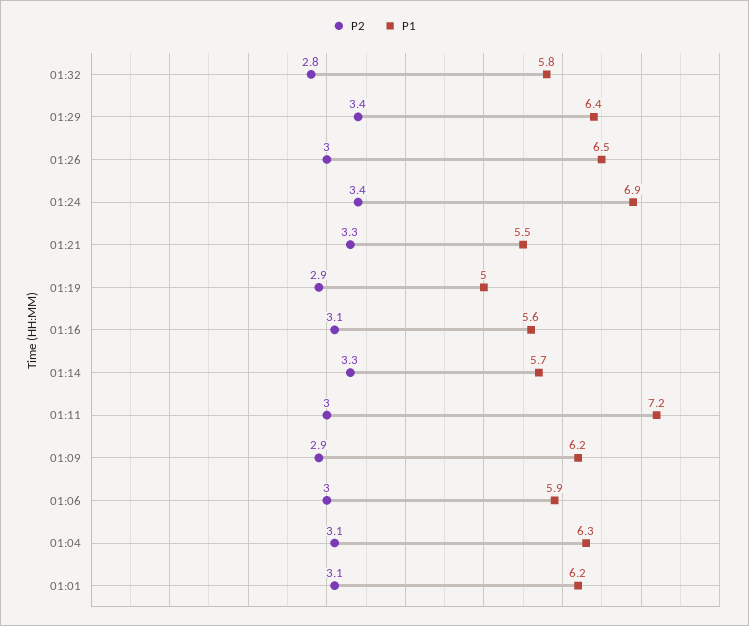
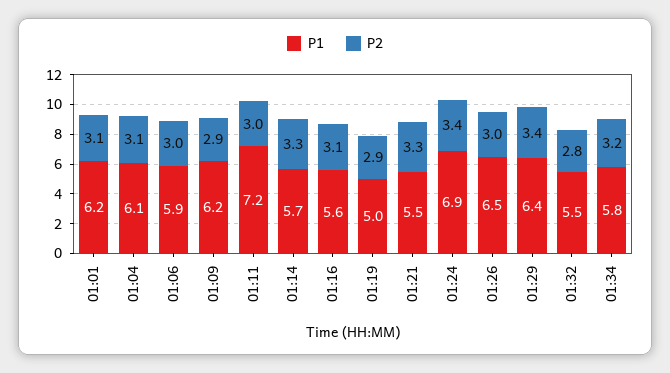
P1, 01:32: 5.8 -> 5.5
P1, 01:04: 6.3 -> 6.1
P1, 01:34: none -> 5.8
P2, 01:34: none -> 3.2

